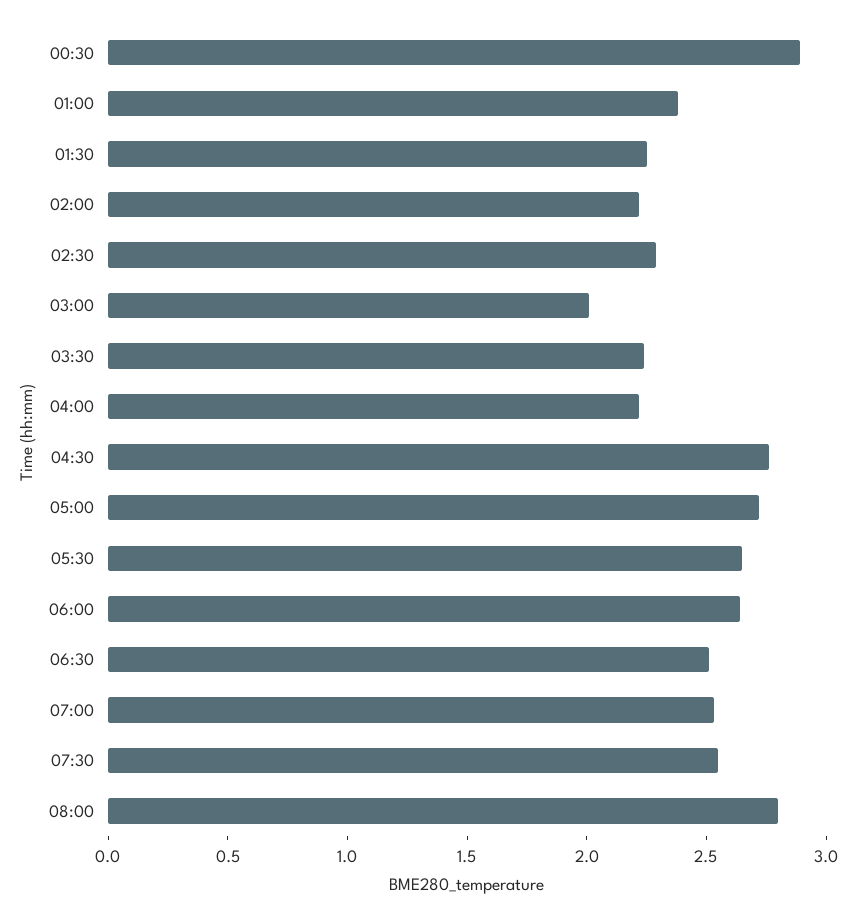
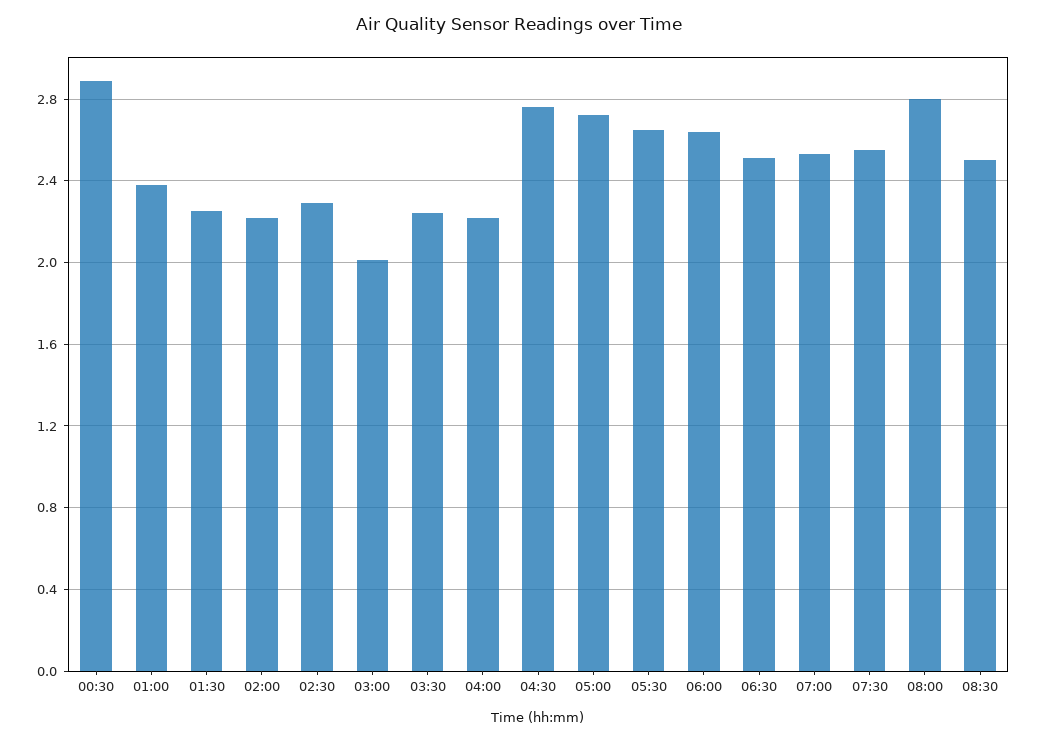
08:30: none -> 2.5

